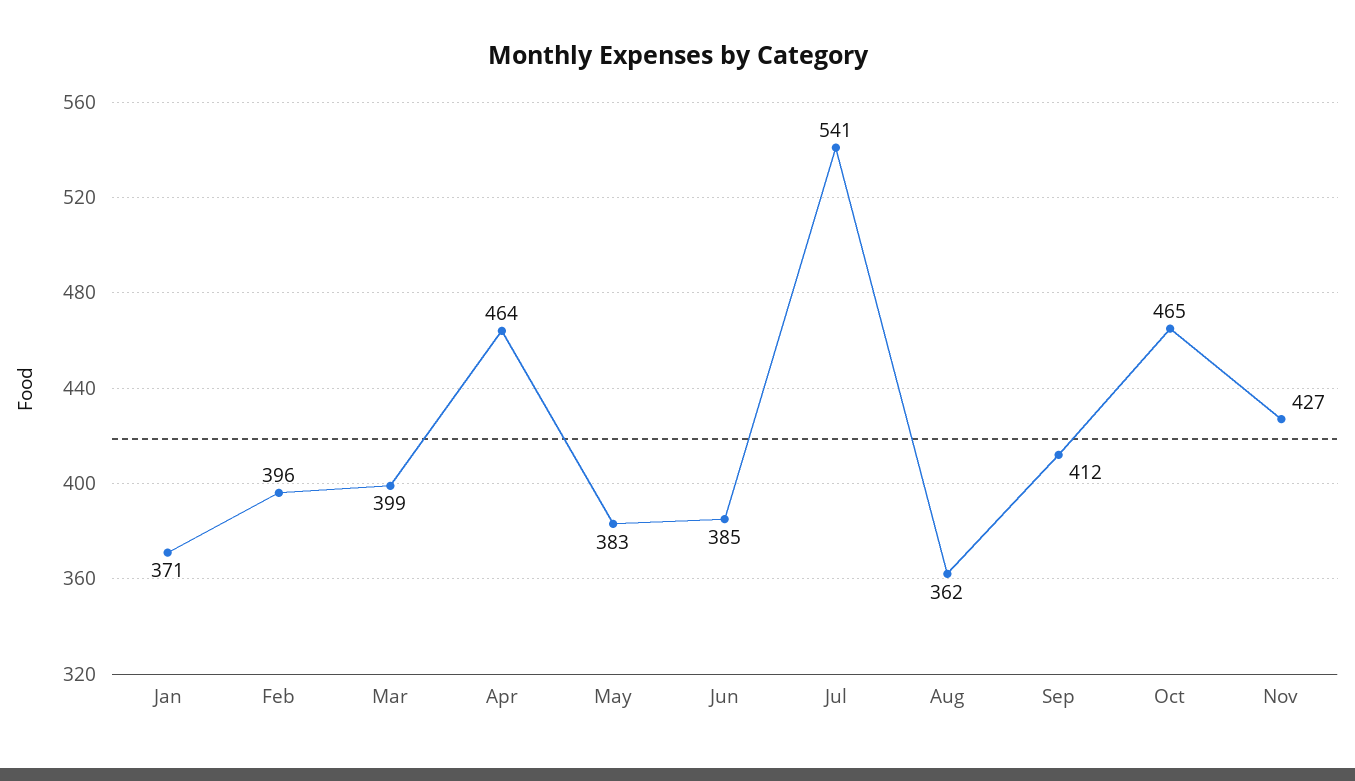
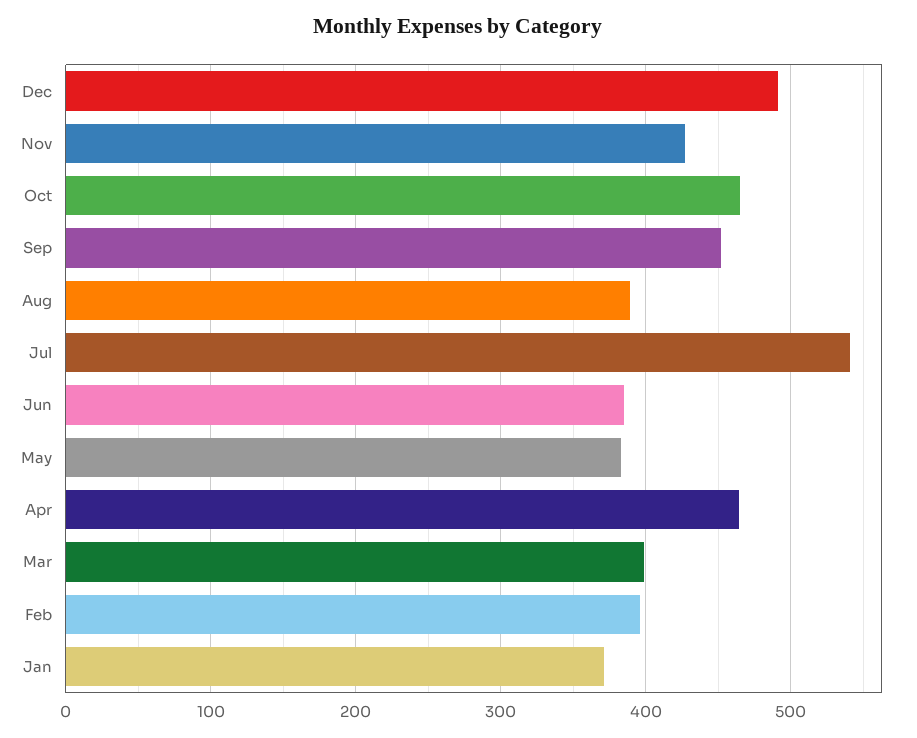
Aug: 362 -> 390
Sep: 412 -> 450
Dec: none -> 490

